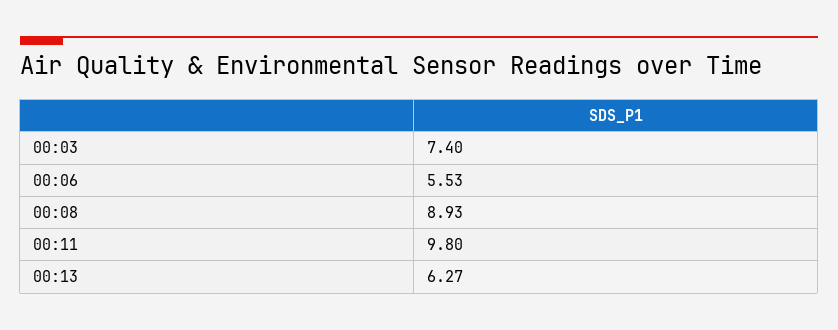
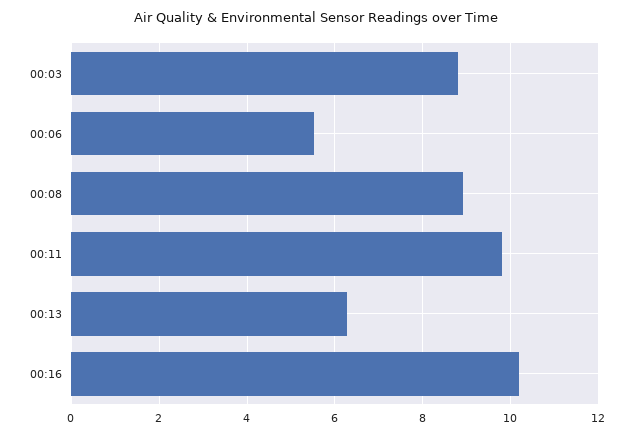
00:03: 7.4 -> 8.8
00:16: none -> 10.2

